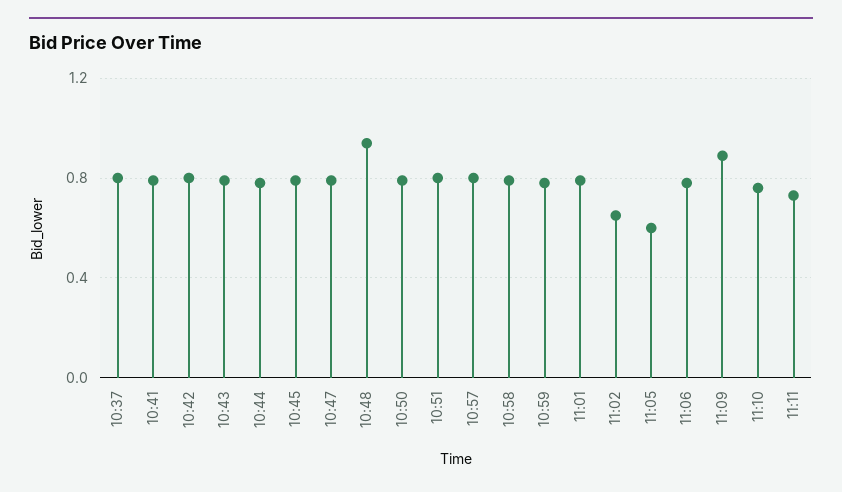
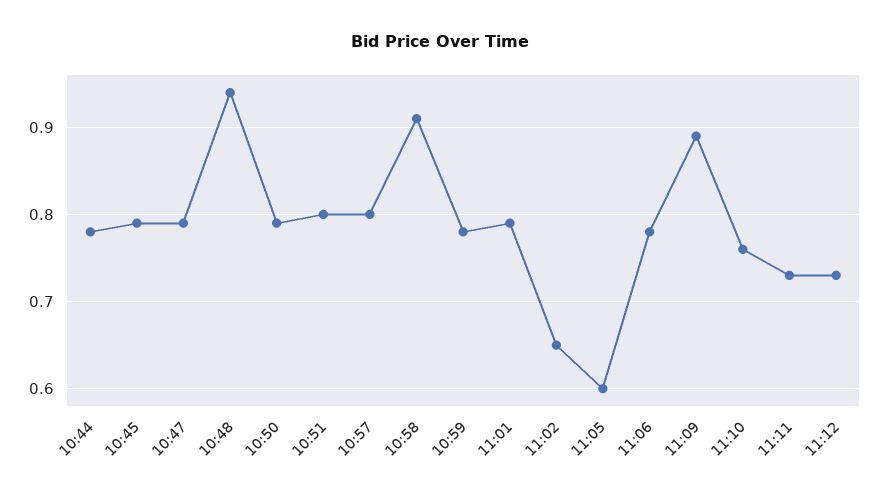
10:37: 0.8 -> none
10:41: 0.8 -> none
10:42: 0.8 -> none
10:43: 0.8 -> none
10:58: 0.8 -> 0.91
11:12: none -> 0.73

